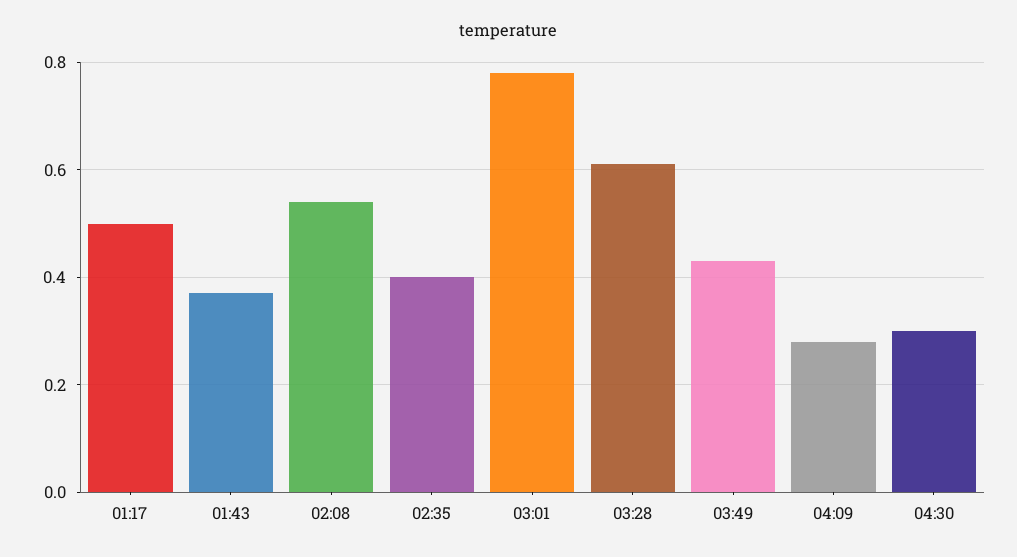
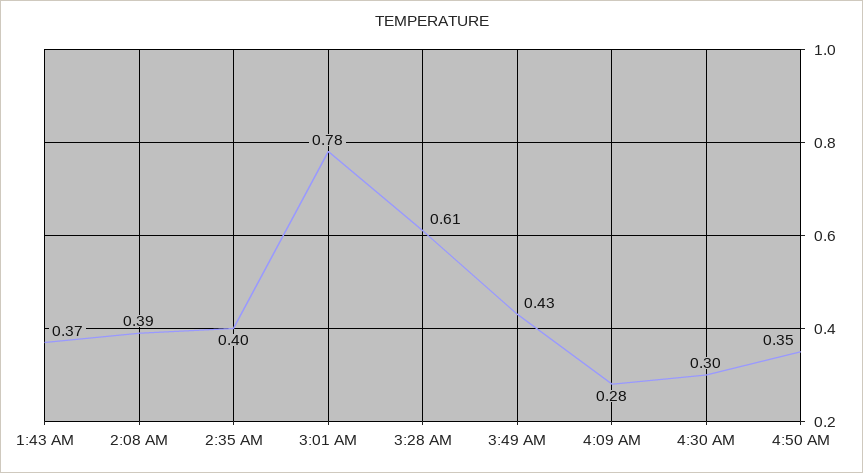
01:17: 0.5 -> none
02:08: 0.55 -> 0.39
4:50 AM: none -> 0.35

